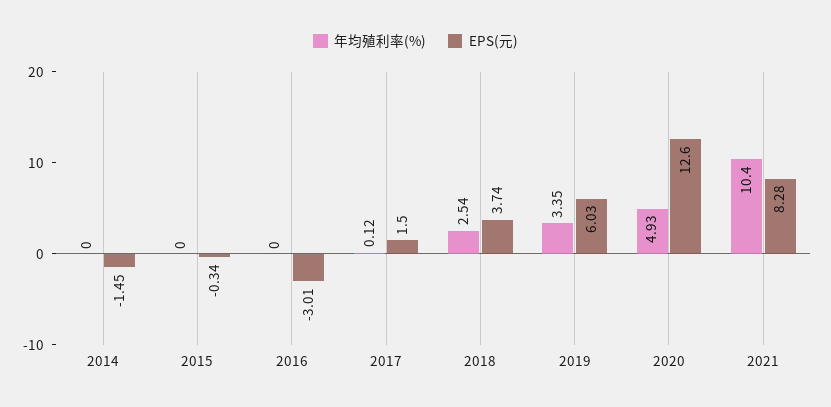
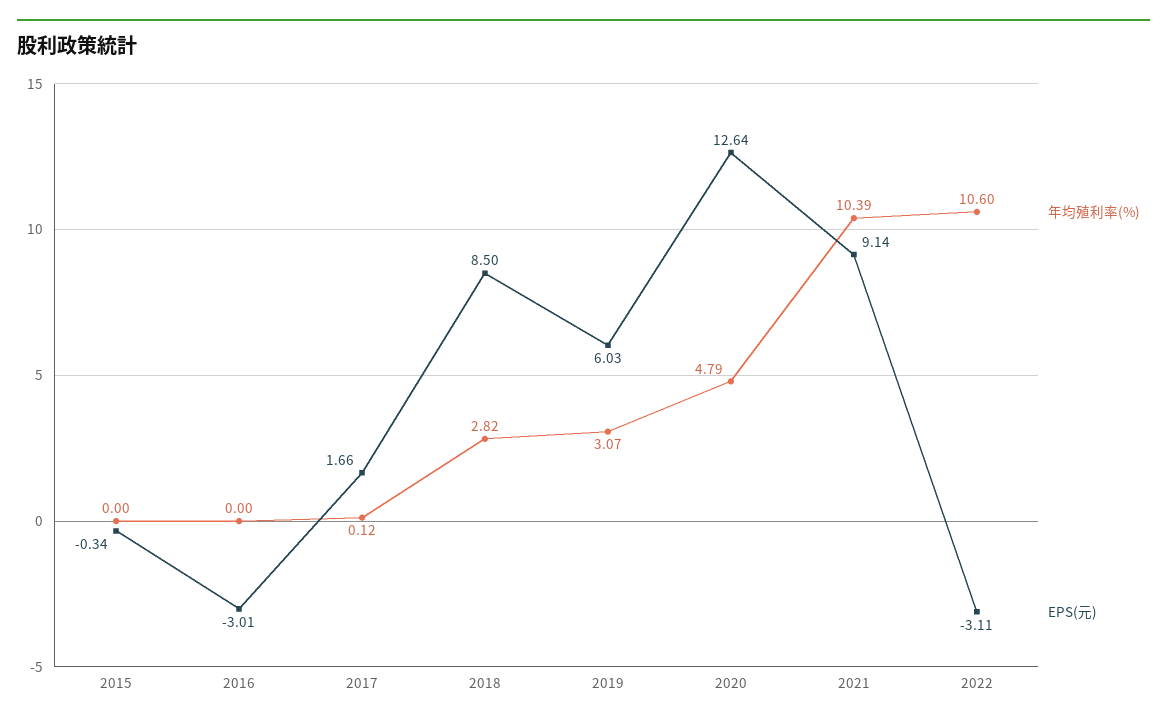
年均殖利率(%), 2014: 0 -> none
EPS(元), 2014: -1.45 -> none
EPS(元), 2017: 1.5 -> 1.66
年均殖利率(%), 2018: 2.54 -> 2.82
EPS(元), 2018: 3.74 -> 8.5
年均殖利率(%), 2019: 3.35 -> 3.07
年均殖利率(%), 2020: 4.93 -> 4.79
EPS(元), 2020: 12.6 -> 12.64
年均殖利率(%), 2021: 10.4 -> 10.39
EPS(元), 2021: 8.28 -> 9.14
年均殖利率(%), 2022: none -> 10.6
EPS(元), 2022: none -> -3.11

